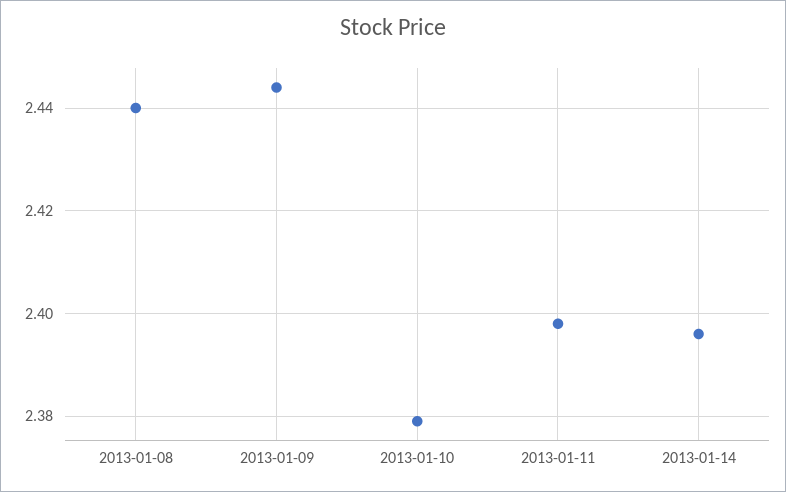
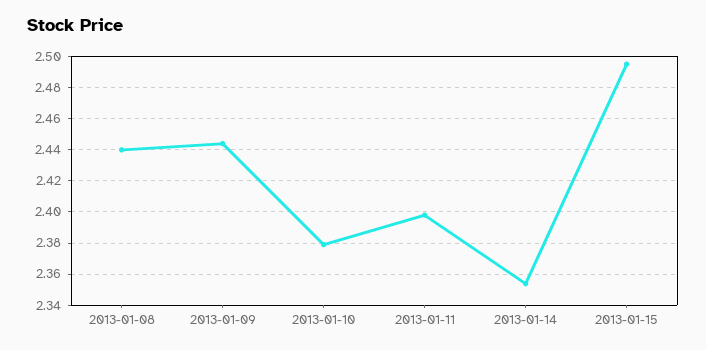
2013-01-14: 2.395 -> 2.355
2013-01-15: none -> 2.495

